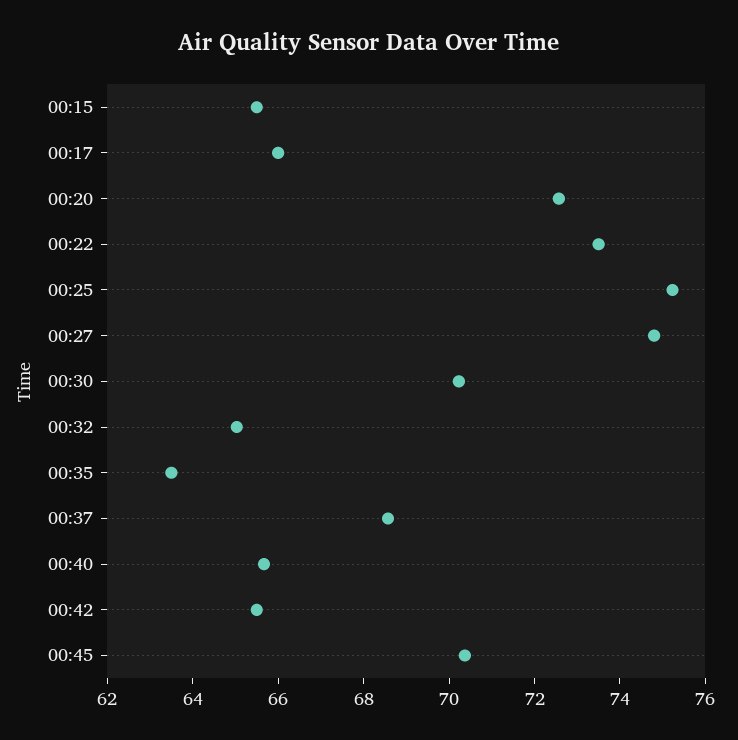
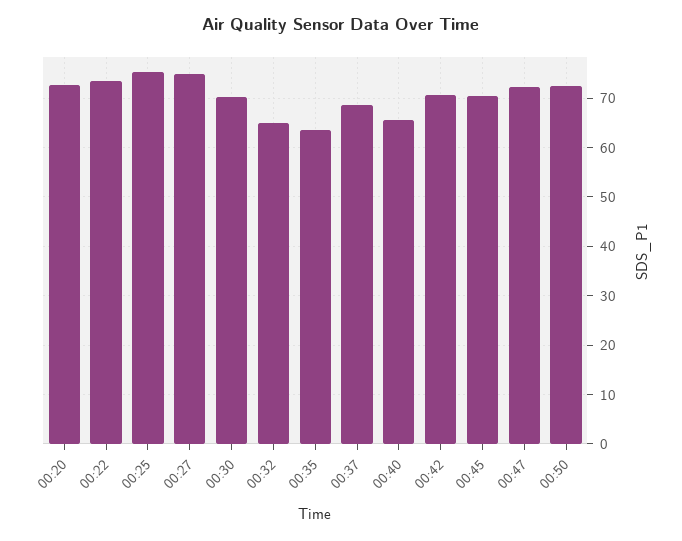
00:15: 65.5 -> none
00:17: 66 -> none
00:42: 65.5 -> 70
00:47: none -> 72
00:50: none -> 72

